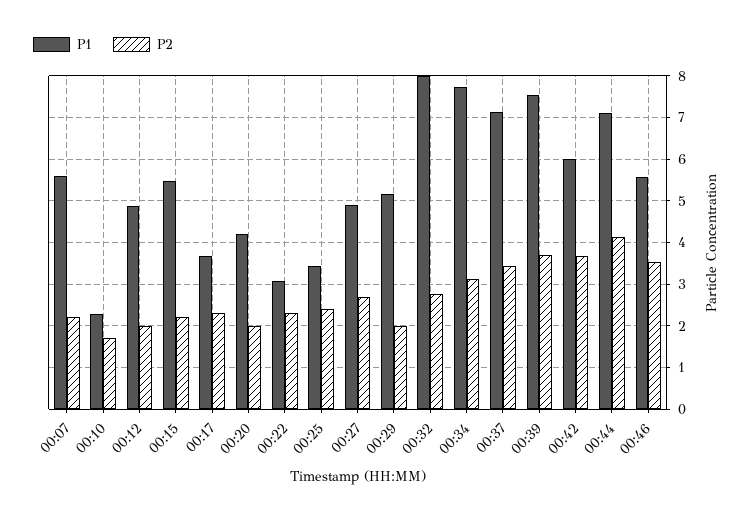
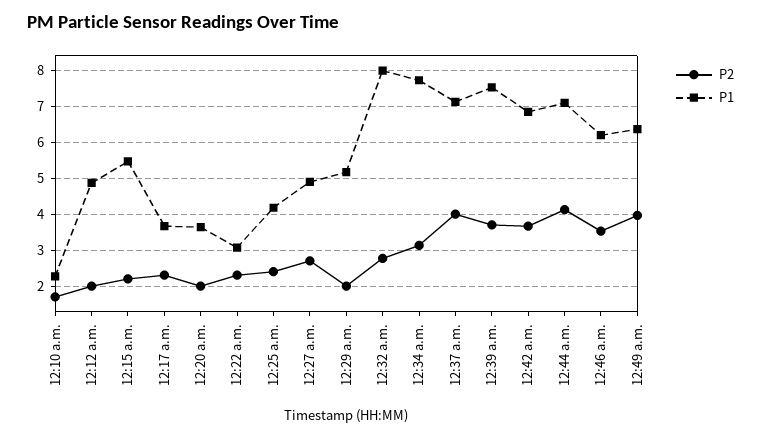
P1, 00:07: 5.6 -> none
P2, 00:07: 2.2 -> none
P1, 00:20: 4.2 -> 3.6
P1, 00:25: 3.4 -> 4.2
P2, 00:37: 3.4 -> 4
P1, 00:42: 6 -> 6.8
P1, 00:46: 5.6 -> 6.2
P2, 12:49 a.m.: none -> 4
P1, 12:49 a.m.: none -> 6.4

